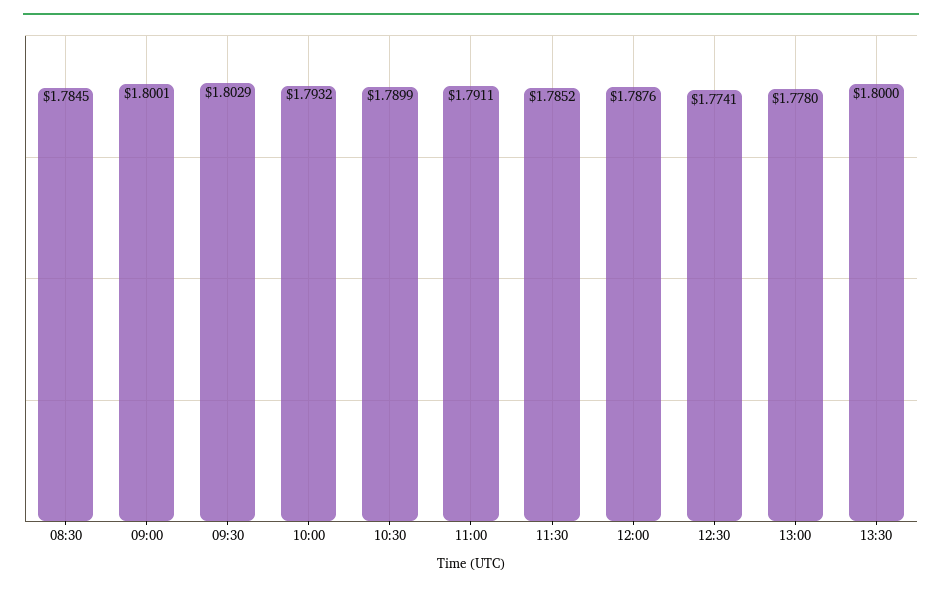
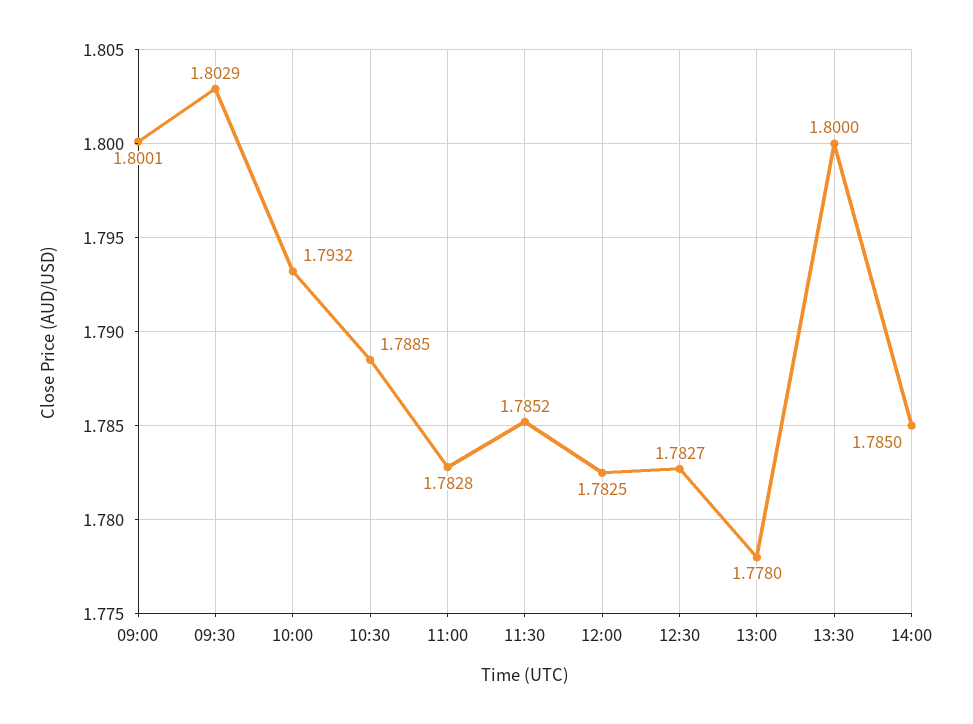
08:30: 1.7845 -> none
10:30: 1.7899 -> 1.7885
11:00: 1.7911 -> 1.7828
12:00: 1.7876 -> 1.7825
12:30: 1.7741 -> 1.7827
14:00: none -> 1.785

